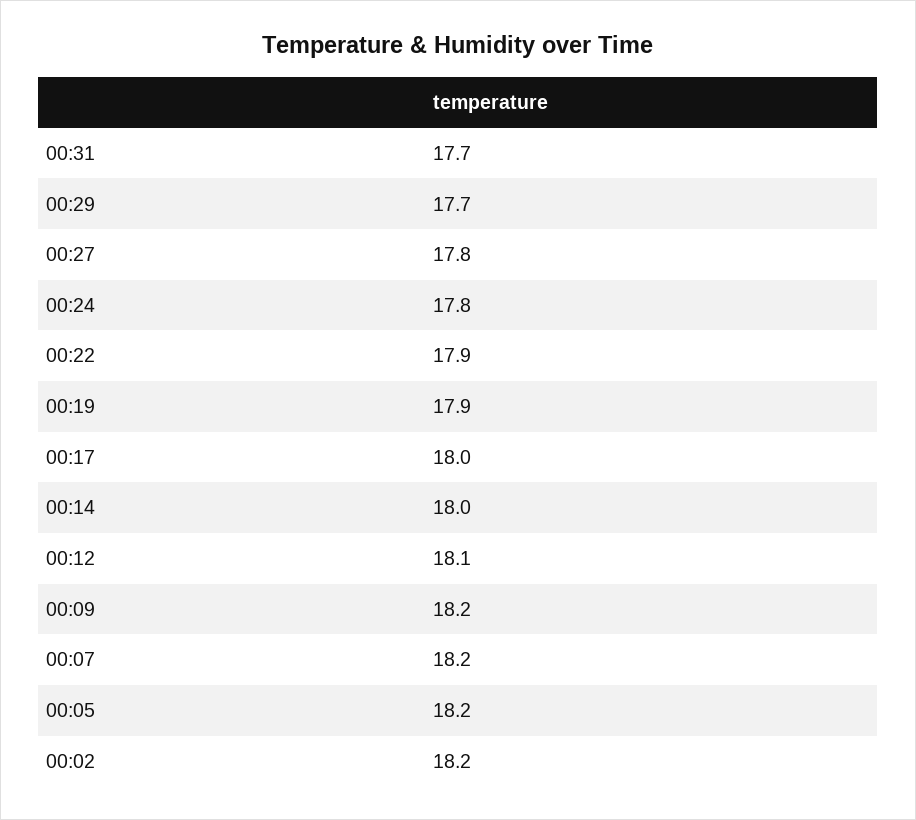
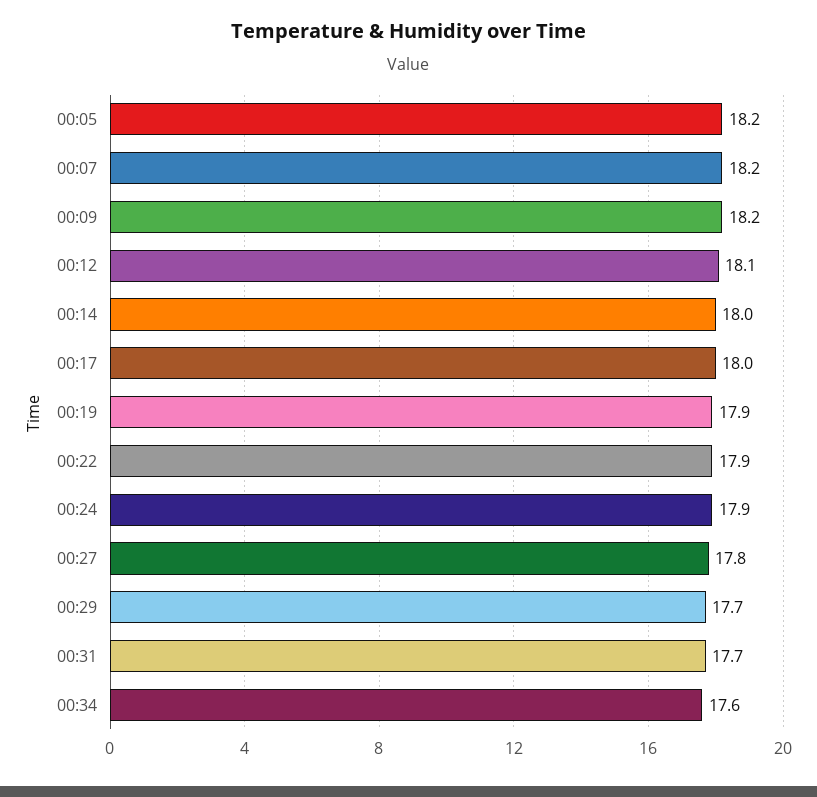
00:24: 17.8 -> 17.9
00:02: 18.2 -> none
00:34: none -> 17.6

